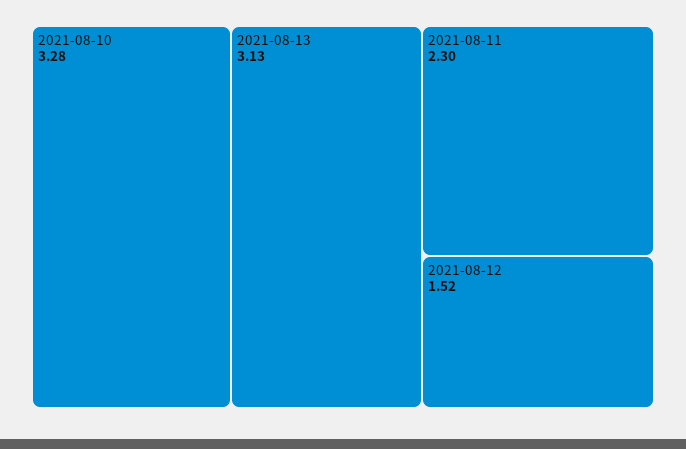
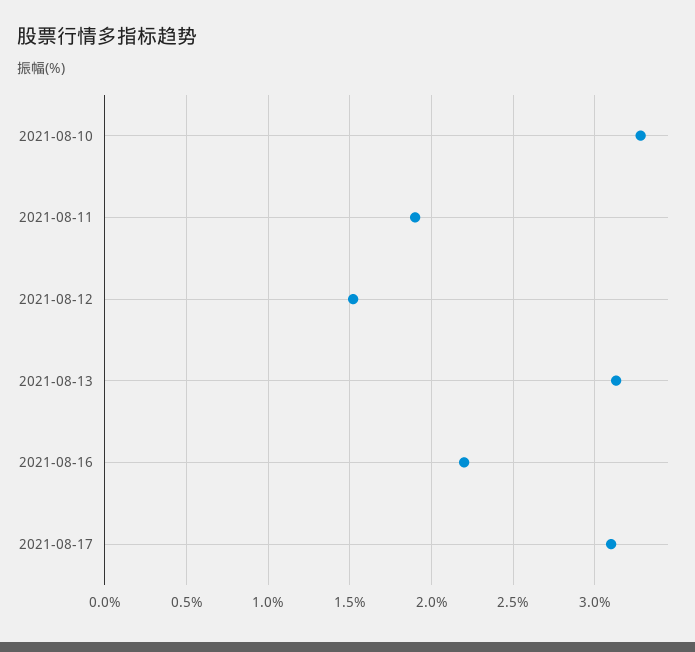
2021-08-11: 2.3 -> 1.9
2021-08-16: none -> 2.2
2021-08-17: none -> 3.1

